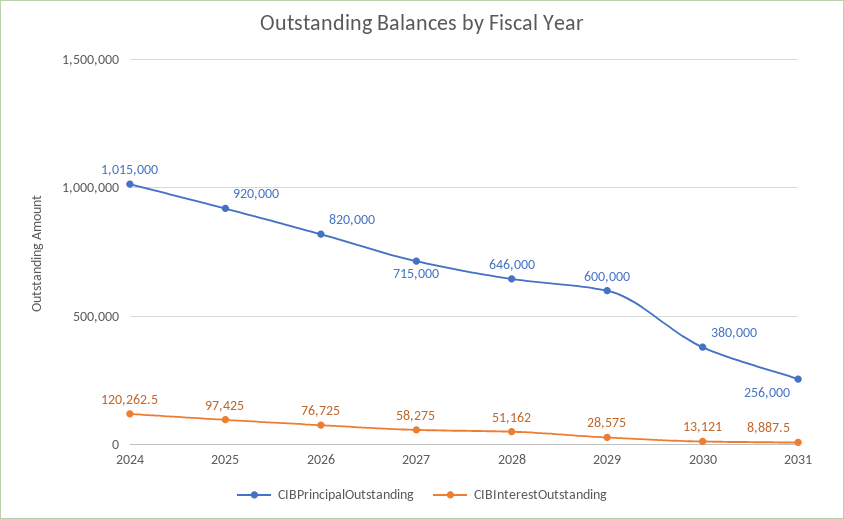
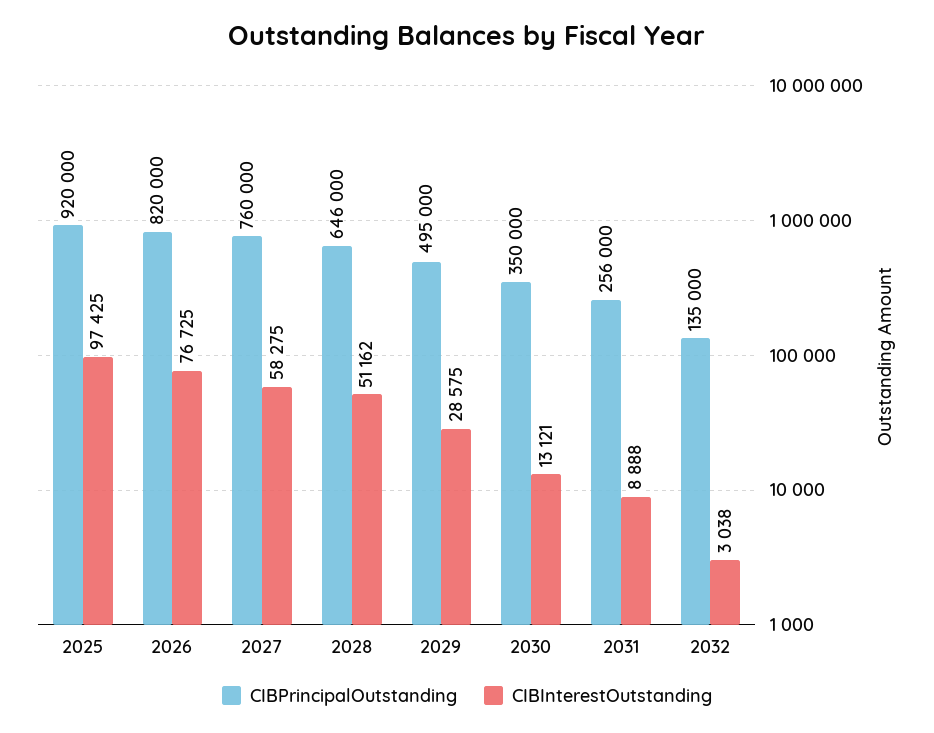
CIBPrincipalOutstanding, 2024: 1015000 -> none
CIBInterestOutstanding, 2024: 120262.5 -> none
CIBPrincipalOutstanding, 2027: 715000 -> 760000
CIBPrincipalOutstanding, 2029: 600000 -> 495000
CIBPrincipalOutstanding, 2030: 380000 -> 350000
CIBPrincipalOutstanding, 2032: none -> 135000
CIBInterestOutstanding, 2032: none -> 3038

